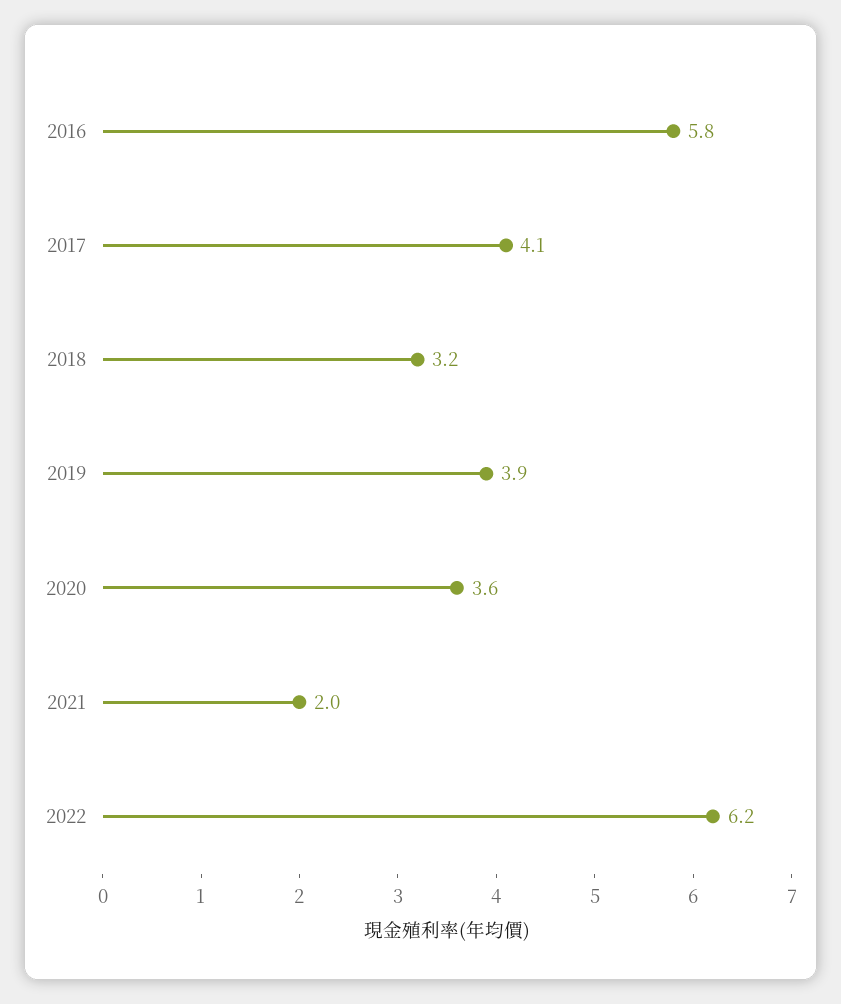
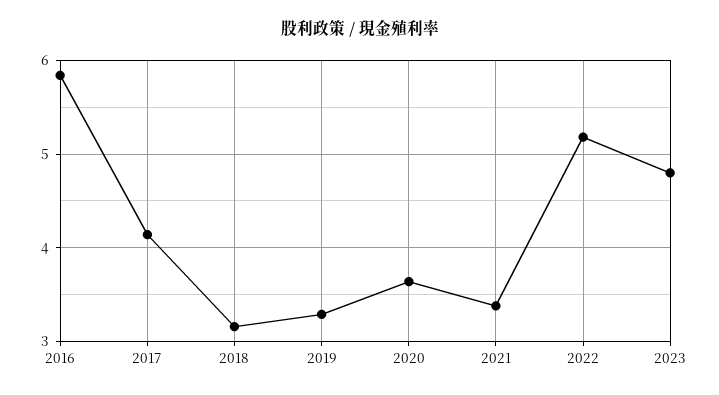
2019: 3.9 -> 3.3
2021: 2 -> 3.4
2022: 6.2 -> 5.2
2023: none -> 4.8

